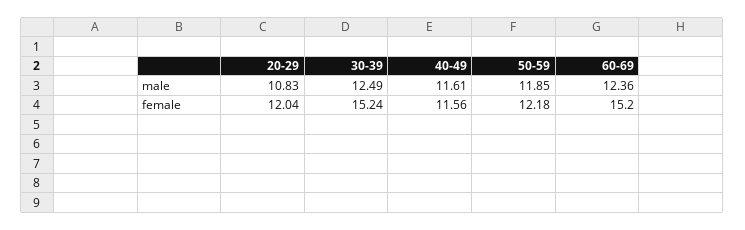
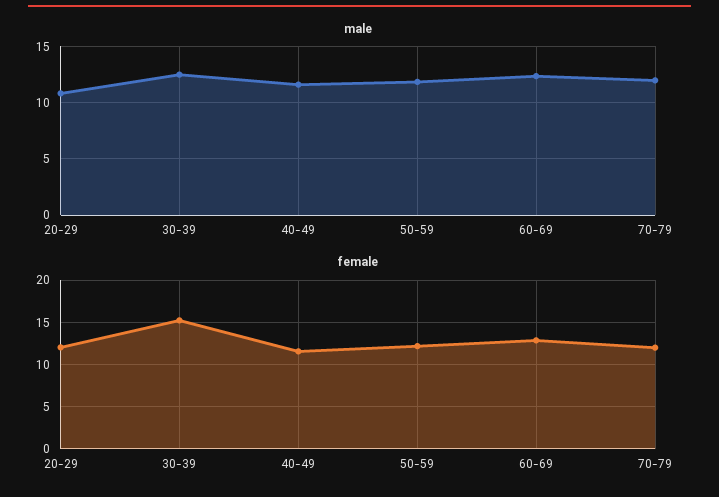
female, 60-69: 15.2 -> 13
male, 70-79: none -> 12
female, 70-79: none -> 12

